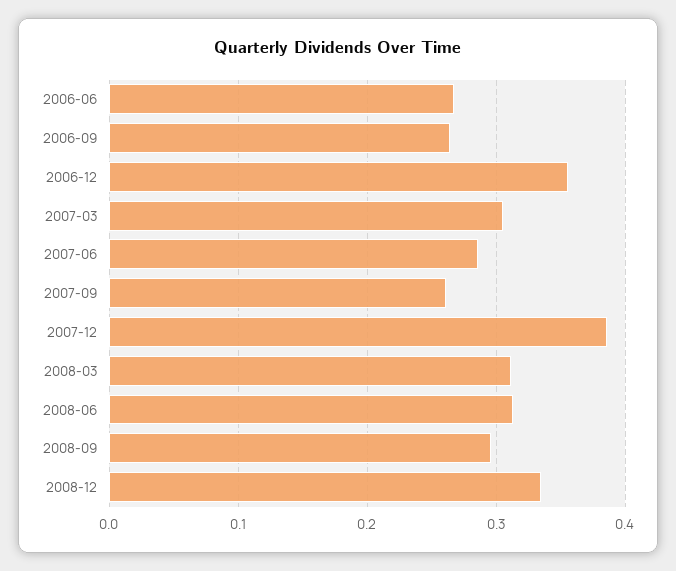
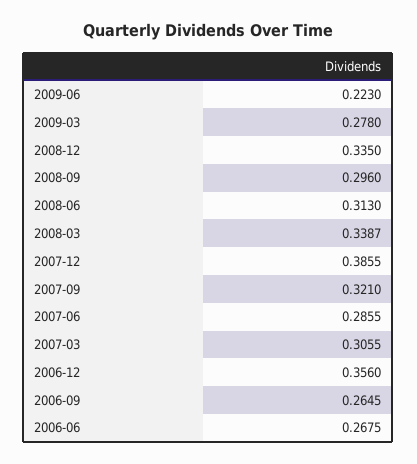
2007-09: 0.26 -> 0.321
2008-03: 0.31 -> 0.3387
2009-06: none -> 0.223
2009-03: none -> 0.278

